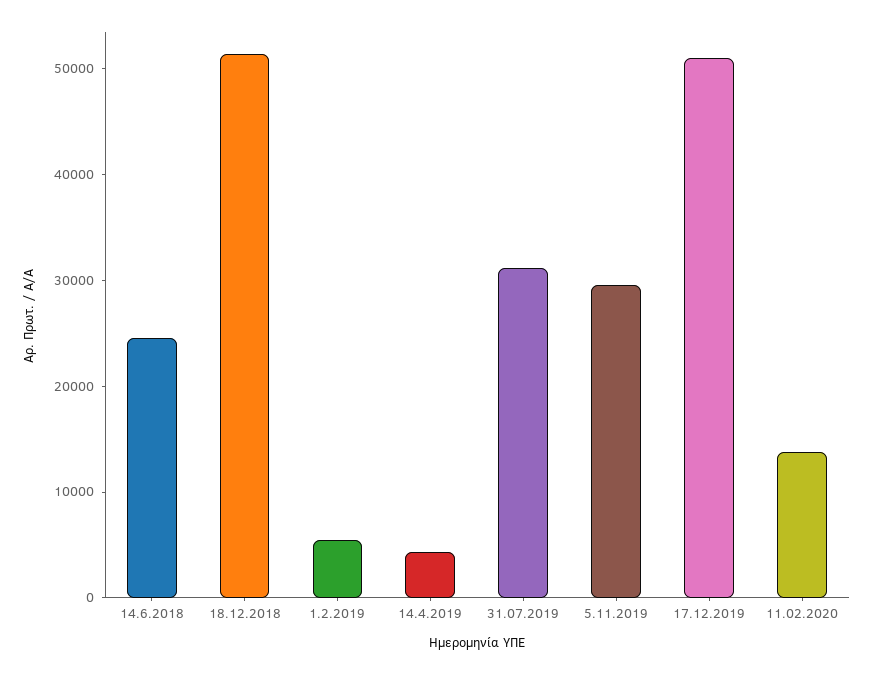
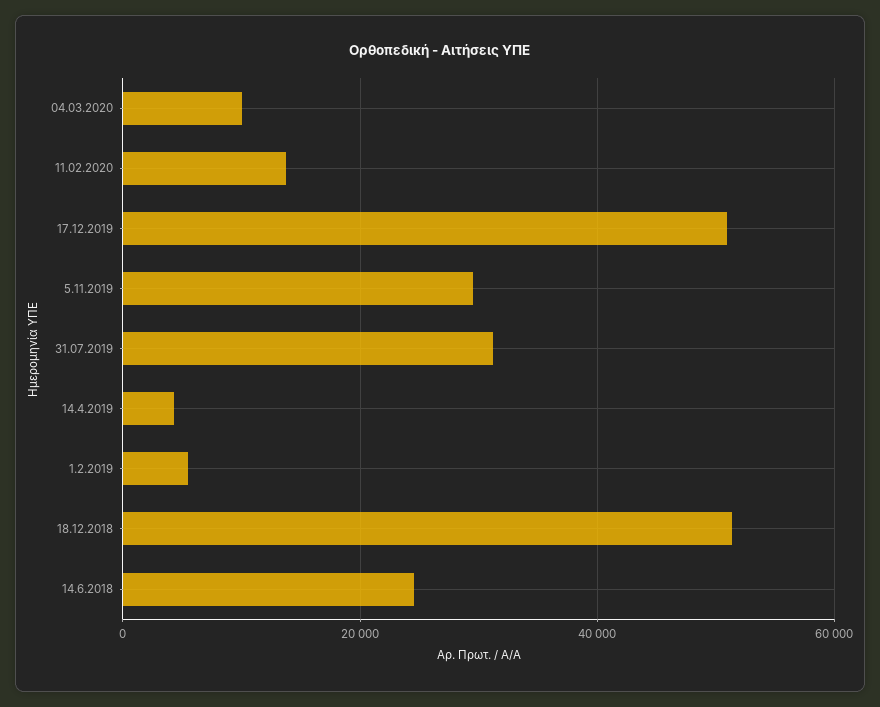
04.03.2020: none -> 10000

